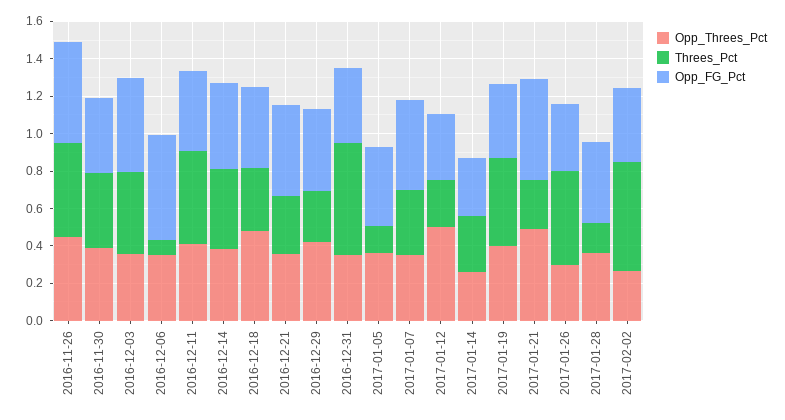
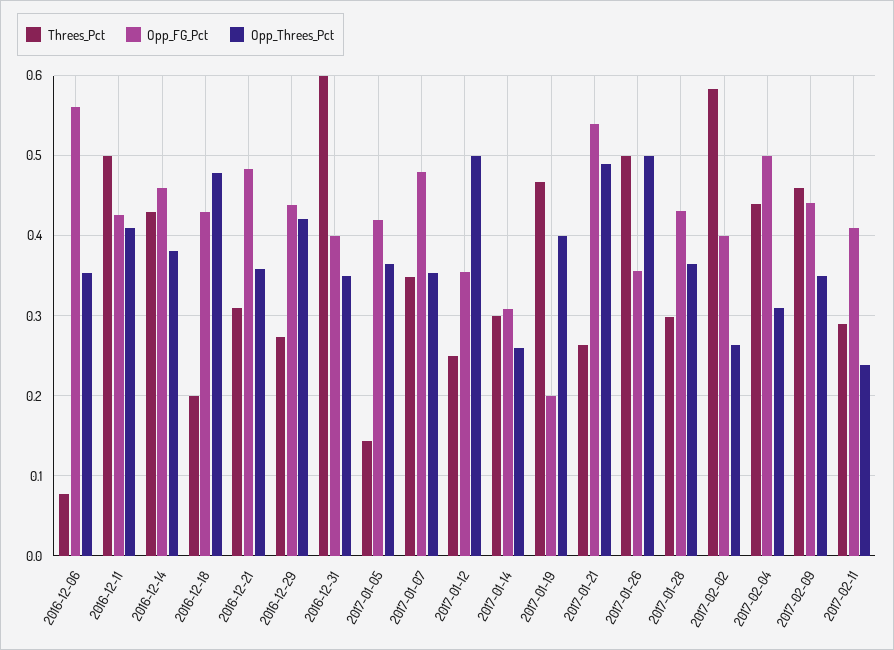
Opp_Threes_Pct, 2016-11-26: 0.45 -> none
Threes_Pct, 2016-11-26: 0.5 -> none
Opp_FG_Pct, 2016-11-26: 0.55 -> none
Opp_Threes_Pct, 2016-11-30: 0.4 -> none
Threes_Pct, 2016-11-30: 0.4 -> none
Opp_FG_Pct, 2016-11-30: 0.4 -> none
Opp_Threes_Pct, 2016-12-03: 0.35 -> none
Threes_Pct, 2016-12-03: 0.45 -> none
Opp_FG_Pct, 2016-12-03: 0.5 -> none
Threes_Pct, 2016-12-18: 0.35 -> 0.2
Opp_FG_Pct, 2017-01-19: 0.4 -> 0.2
Opp_Threes_Pct, 2017-01-26: 0.3 -> 0.5
Threes_Pct, 2017-01-28: 0.15 -> 0.3
Threes_Pct, 2017-02-04: none -> 0.44
Opp_FG_Pct, 2017-02-04: none -> 0.5
Opp_Threes_Pct, 2017-02-04: none -> 0.31
Threes_Pct, 2017-02-09: none -> 0.46
Opp_FG_Pct, 2017-02-09: none -> 0.44
Opp_Threes_Pct, 2017-02-09: none -> 0.35
Threes_Pct, 2017-02-11: none -> 0.29
Opp_FG_Pct, 2017-02-11: none -> 0.41
Opp_Threes_Pct, 2017-02-11: none -> 0.24

